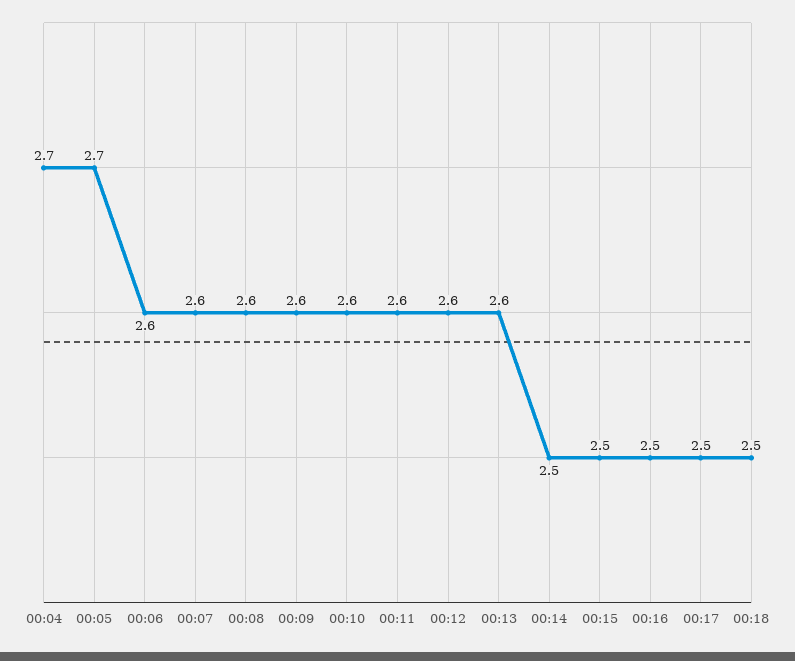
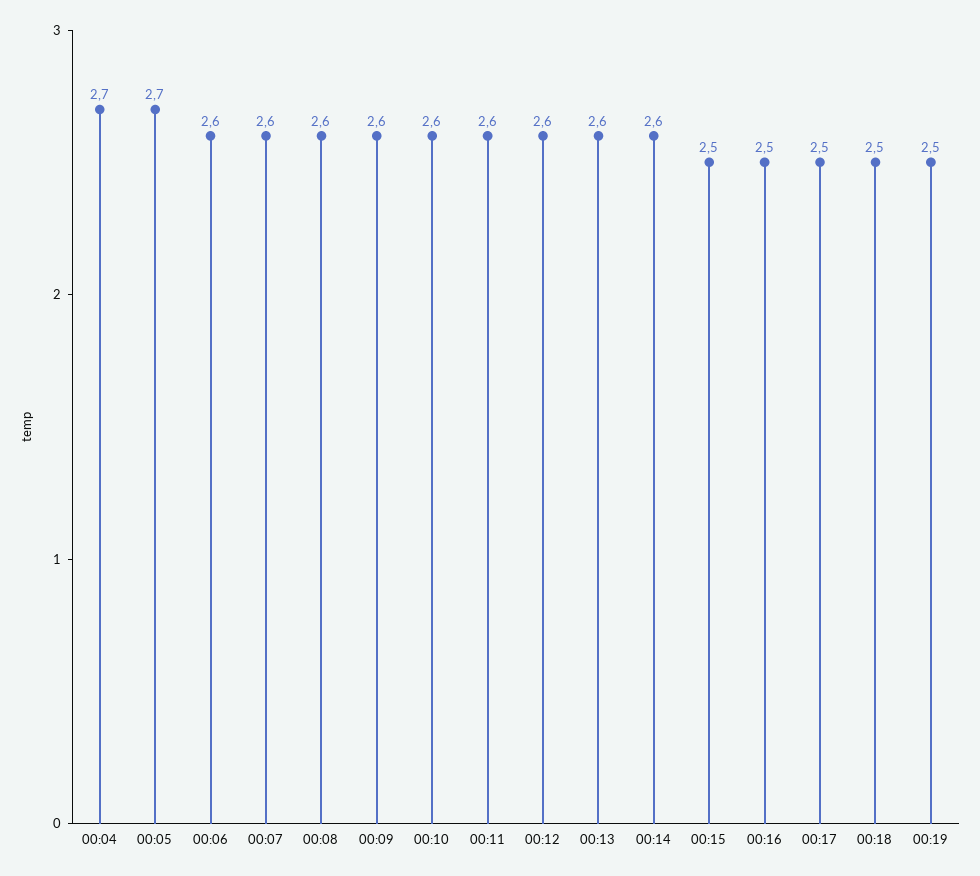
00:14: 2.5 -> 2.6
00:19: none -> 2.5

